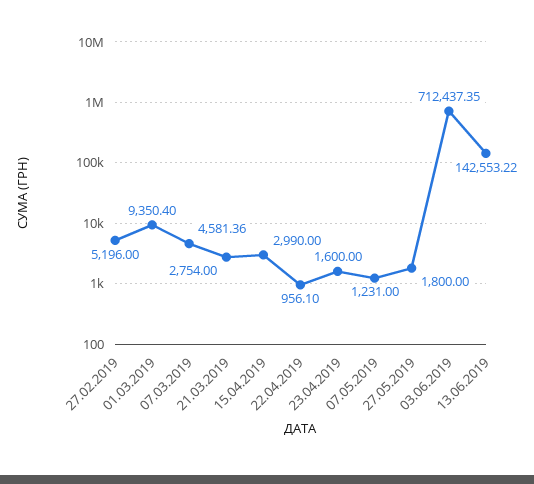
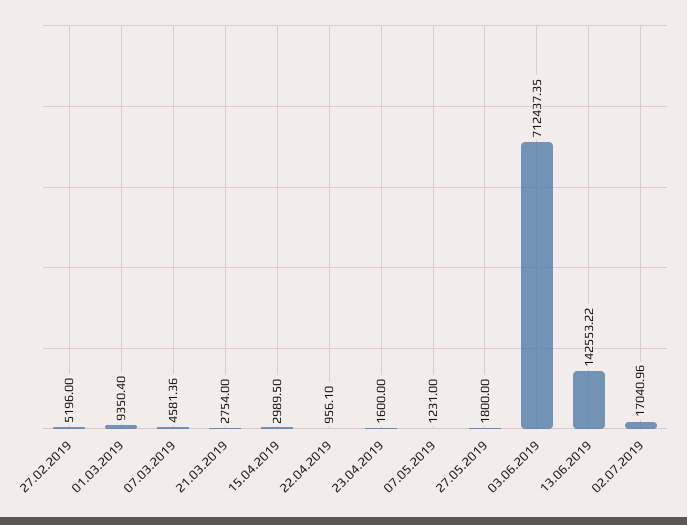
15.04.2019: 2990 -> 2989.5
02.07.2019: none -> 17040.96

